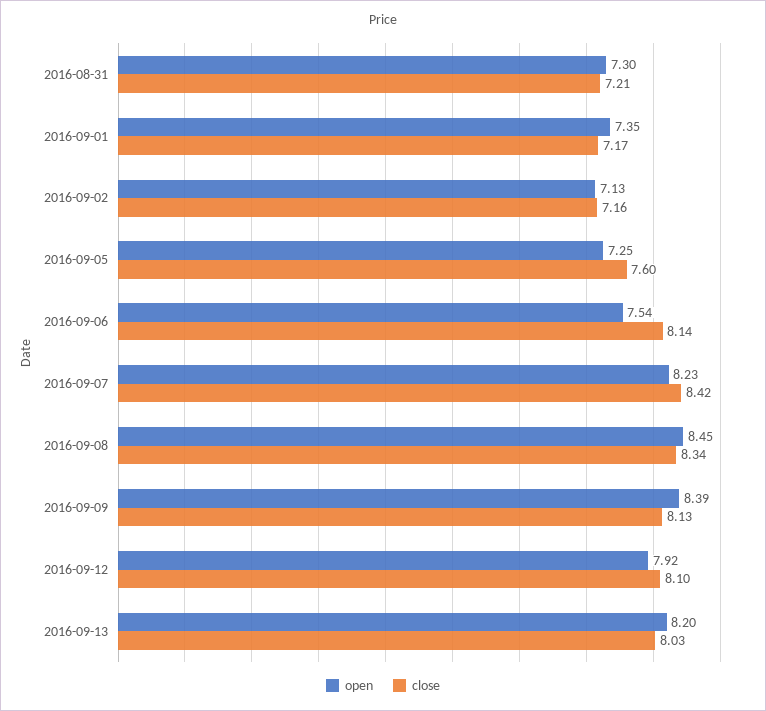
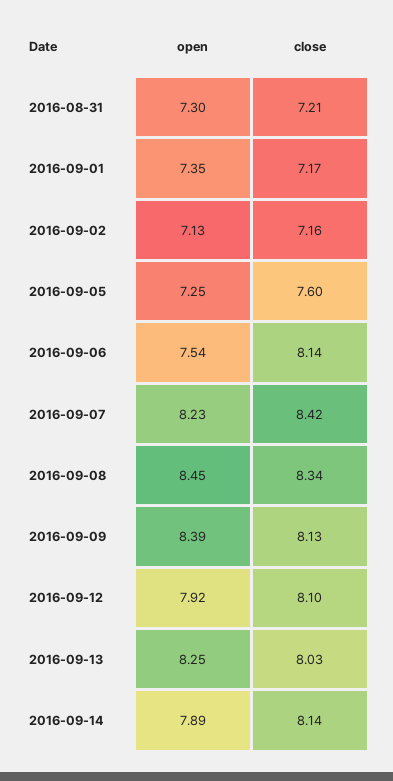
open, 2016-09-13: 8.2 -> 8.25
open, 2016-09-14: none -> 7.89
close, 2016-09-14: none -> 8.14

